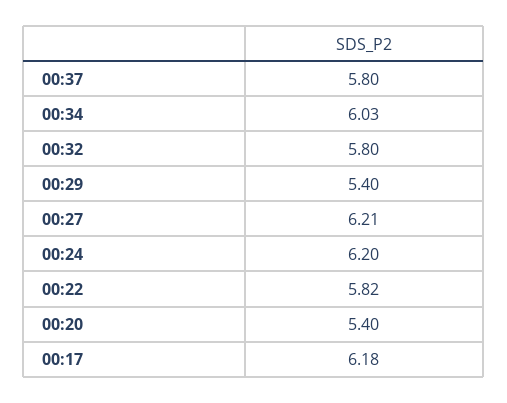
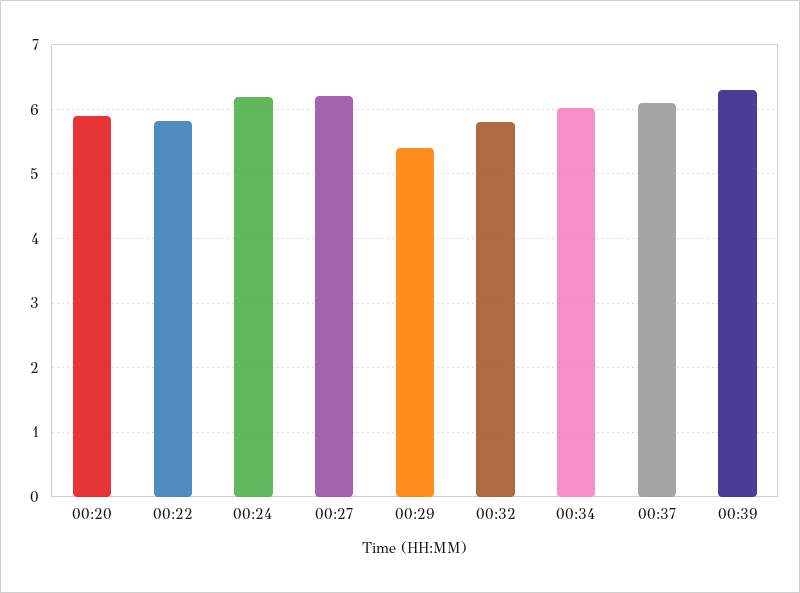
00:37: 5.8 -> 6.1
00:20: 5.4 -> 5.9
00:17: 6.18 -> none
00:39: none -> 6.3

